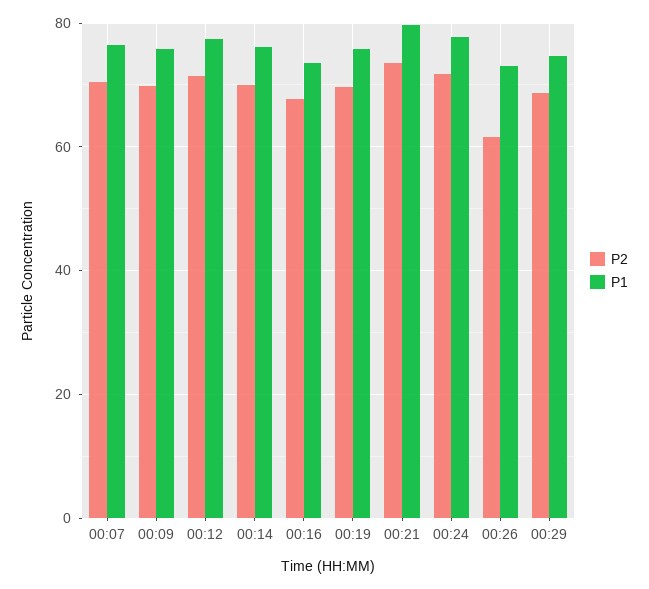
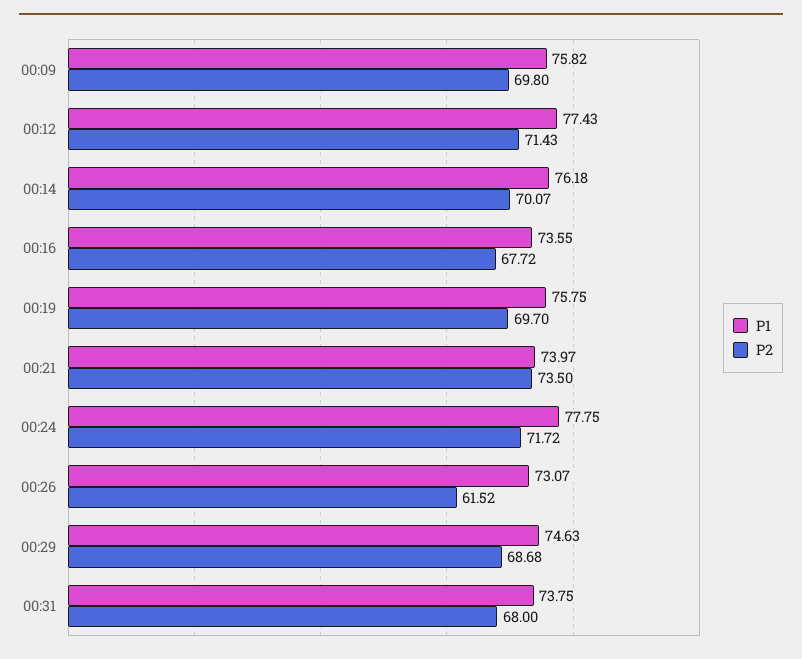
P2, 00:07: 70 -> none
P1, 00:07: 76 -> none
P1, 00:21: 80 -> 73.97
P1, 00:31: none -> 73.75
P2, 00:31: none -> 68

